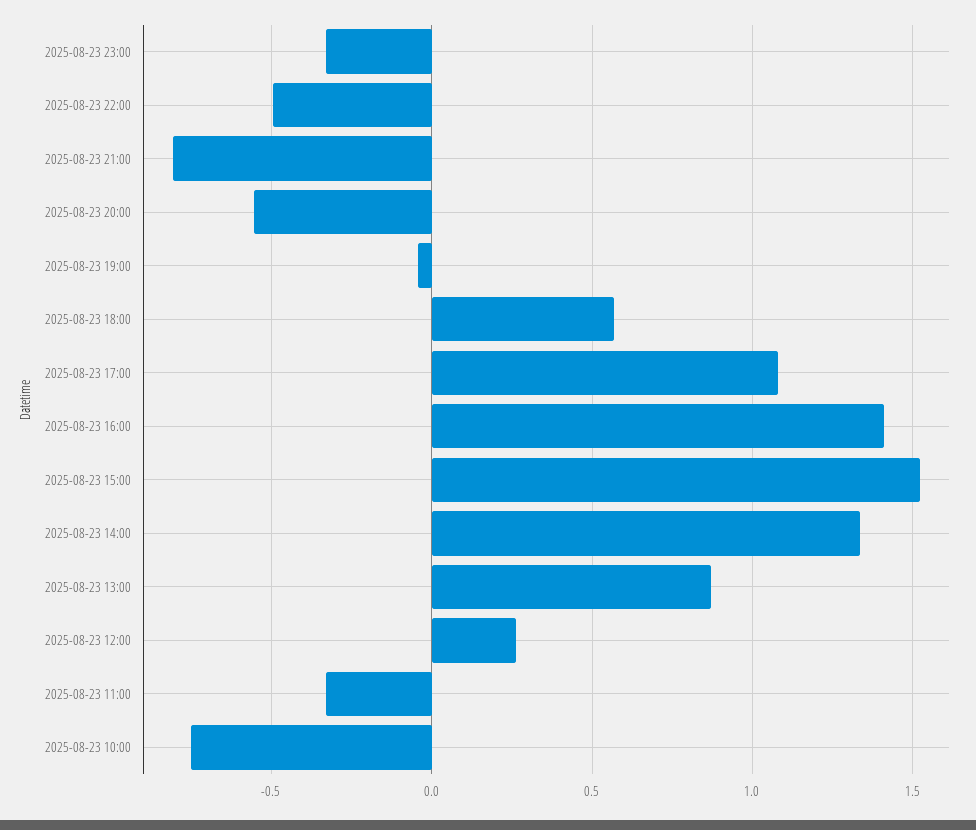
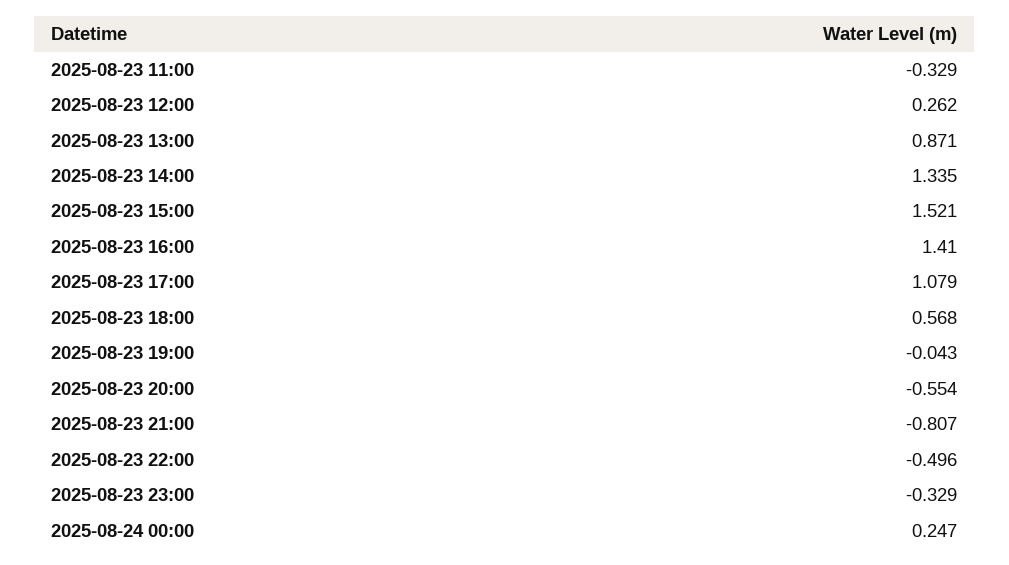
2025-08-23 10:00: -0.75 -> none
2025-08-24 00:00: none -> 0.247

